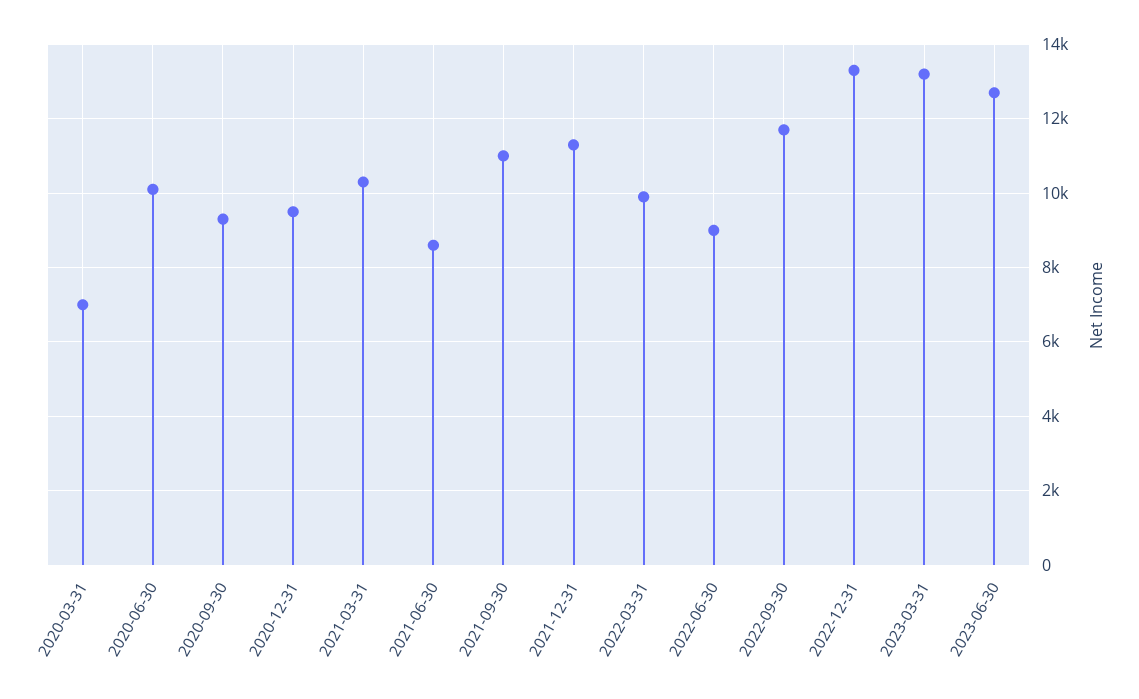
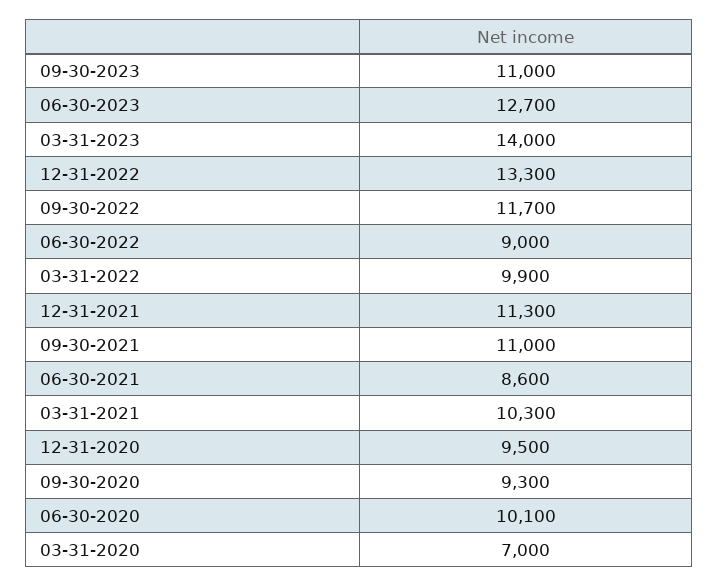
2023-03-31: 13200 -> 14000
09-30-2023: none -> 11000

